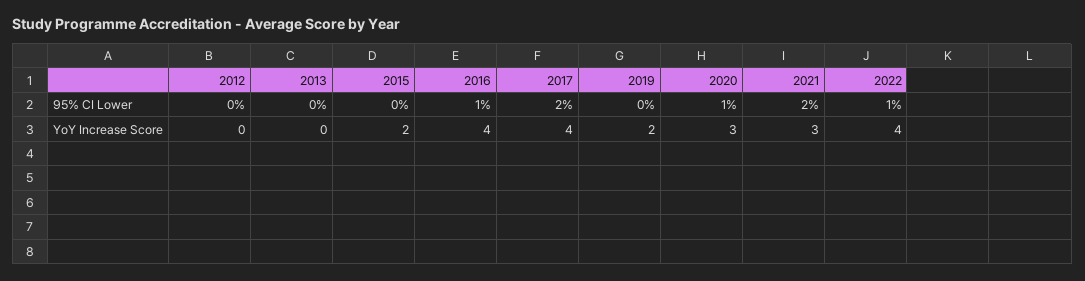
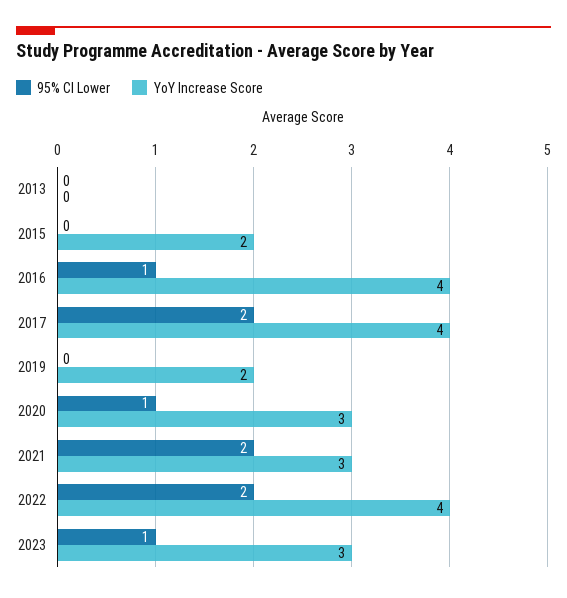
95% CI Lower, 2012: 0 -> none
95% CI Lower, 2022: 1 -> 2
YoY Increase Score, 2012: 0 -> none
95% CI Lower, 2023: none -> 1
YoY Increase Score, 2023: none -> 3

